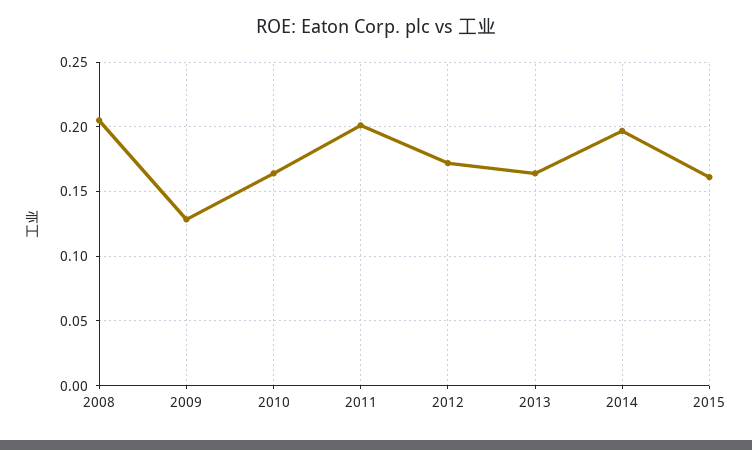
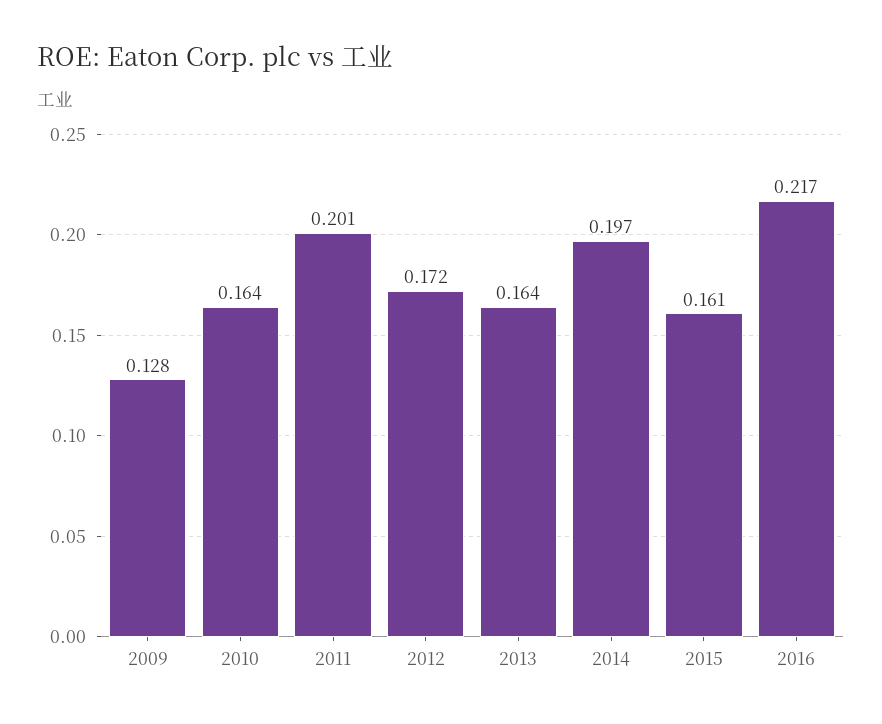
2008: 0.205 -> none
2016: none -> 0.217

